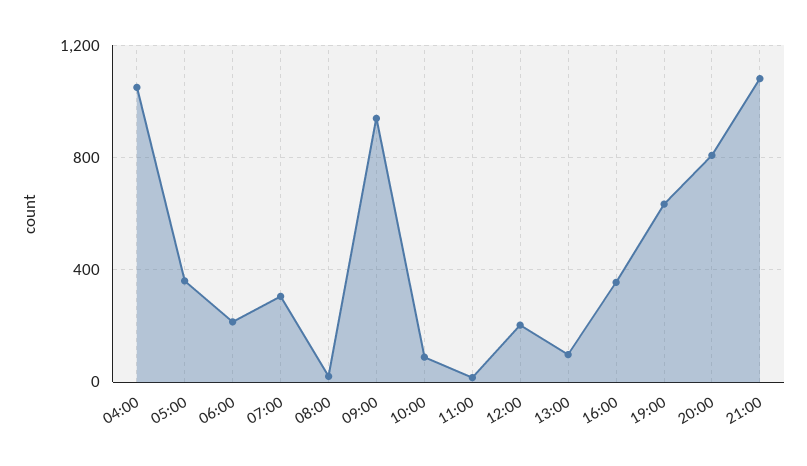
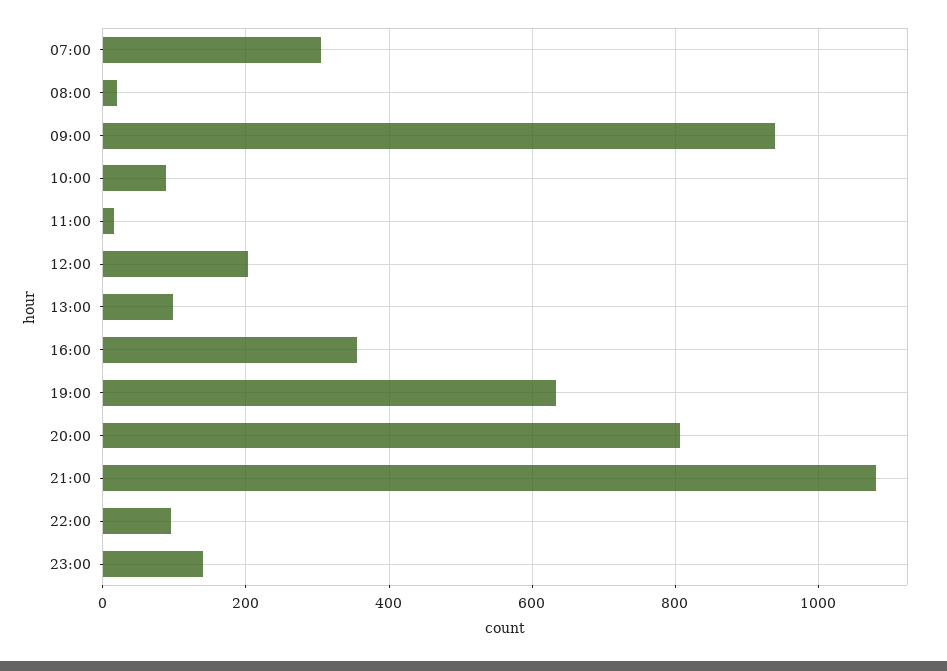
04:00: 1050 -> none
05:00: 350 -> none
06:00: 200 -> none
22:00: none -> 100
23:00: none -> 140

